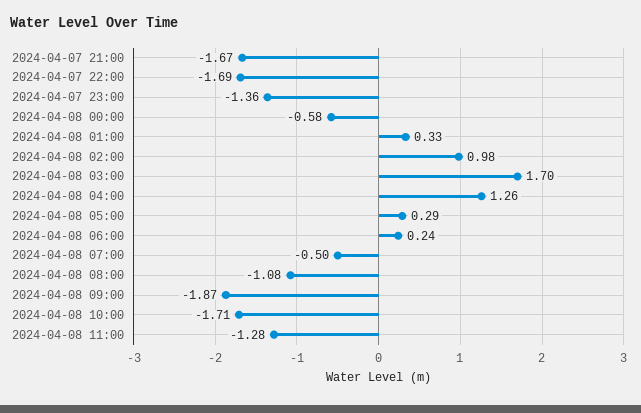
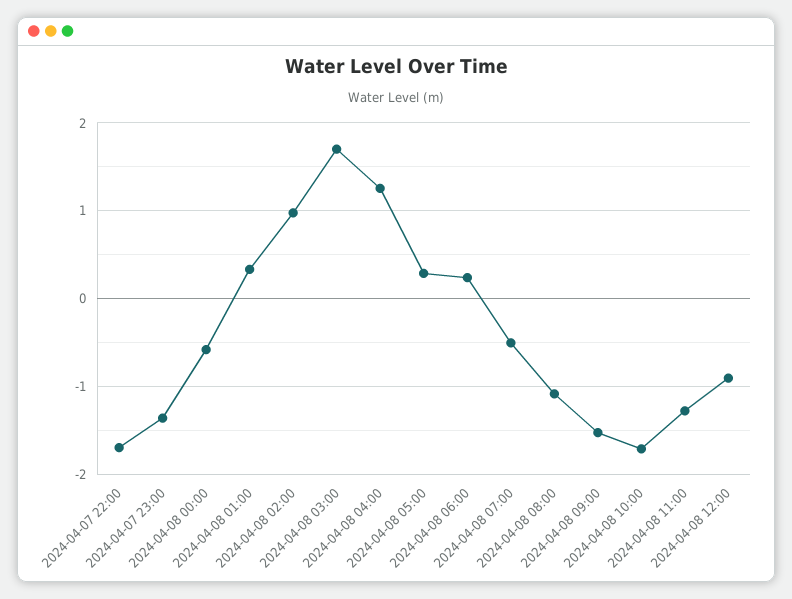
2024-04-07 21:00: -1.67 -> none
2024-04-08 09:00: -1.87 -> -1.5
2024-04-08 12:00: none -> -0.9

